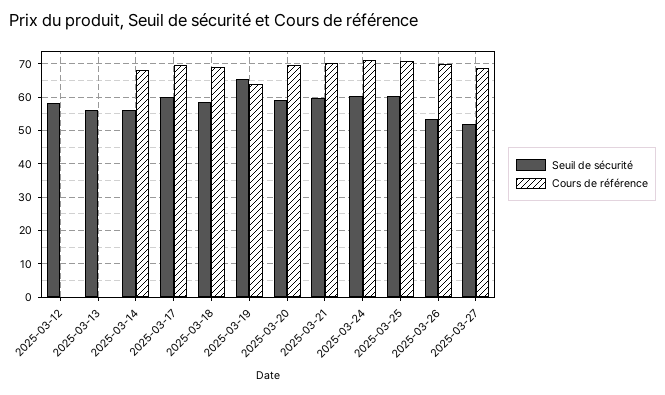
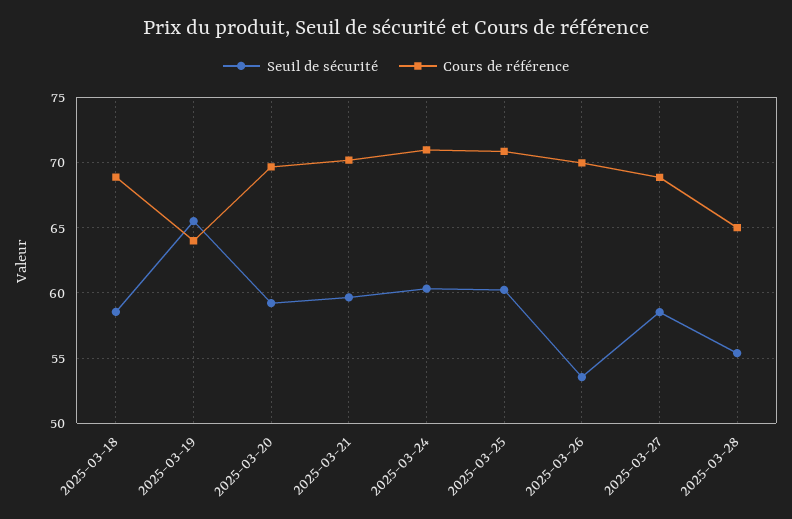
Seuil de sécurité, 2025-03-12: 58 -> none
Cours de référence, 2025-03-12: 0 -> none
Seuil de sécurité, 2025-03-13: 56 -> none
Cours de référence, 2025-03-13: 0 -> none
Seuil de sécurité, 2025-03-14: 56 -> none
Cours de référence, 2025-03-14: 68 -> none
Seuil de sécurité, 2025-03-17: 60 -> none
Cours de référence, 2025-03-17: 70 -> none
Seuil de sécurité, 2025-03-27: 52 -> 58.5
Seuil de sécurité, 2025-03-28: none -> 55.5
Cours de référence, 2025-03-28: none -> 65

